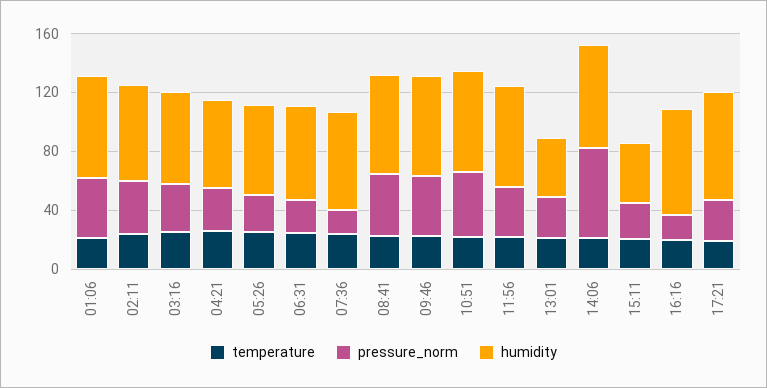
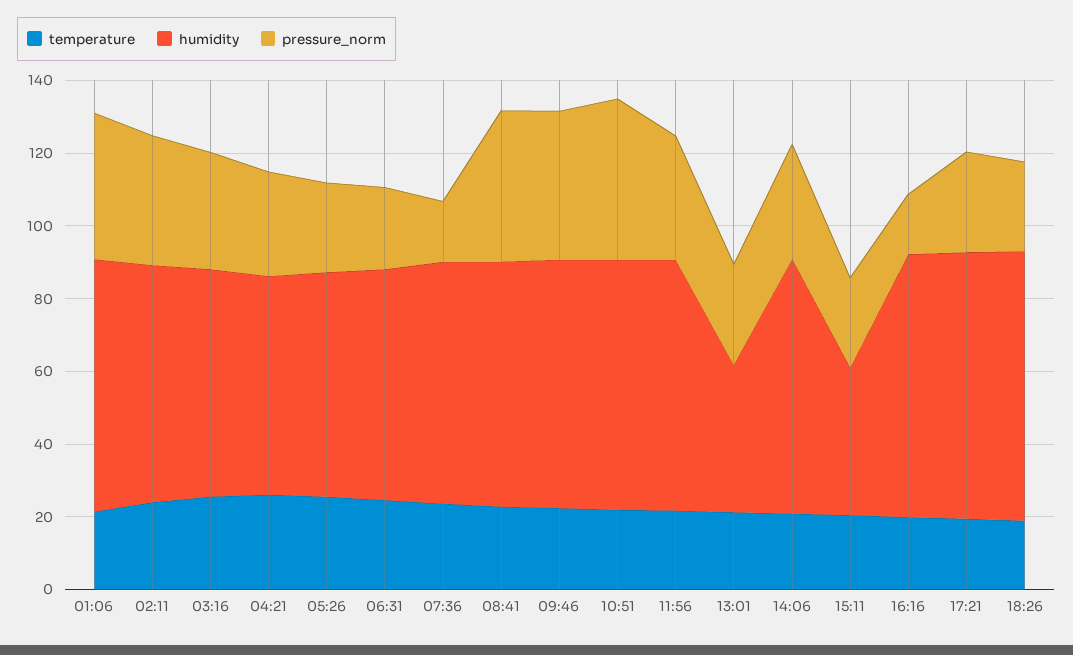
pressure_norm, 14:06: 60 -> 30
temperature, 18:26: none -> 20
humidity, 18:26: none -> 75
pressure_norm, 18:26: none -> 25

